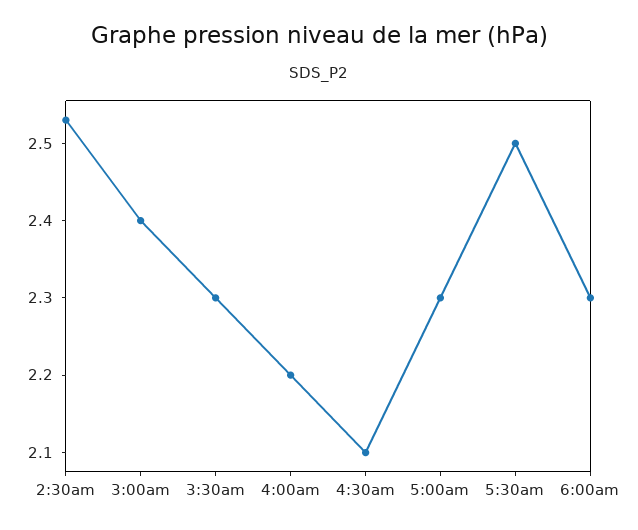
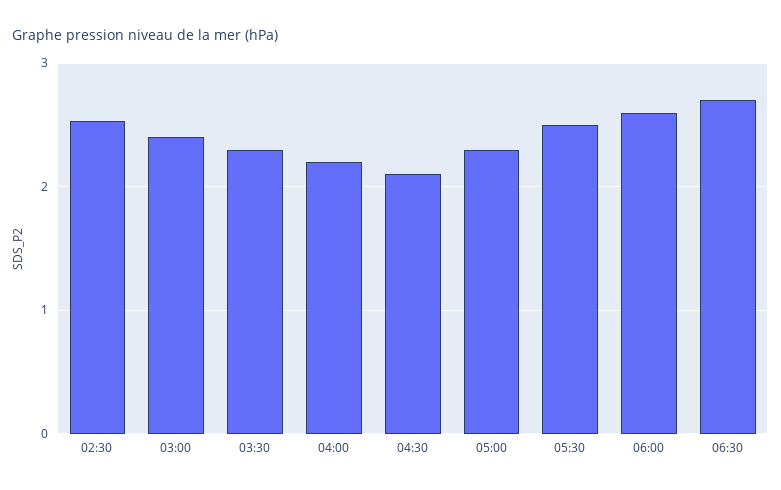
6:00am: 2.3 -> 2.6
06:30: none -> 2.7

